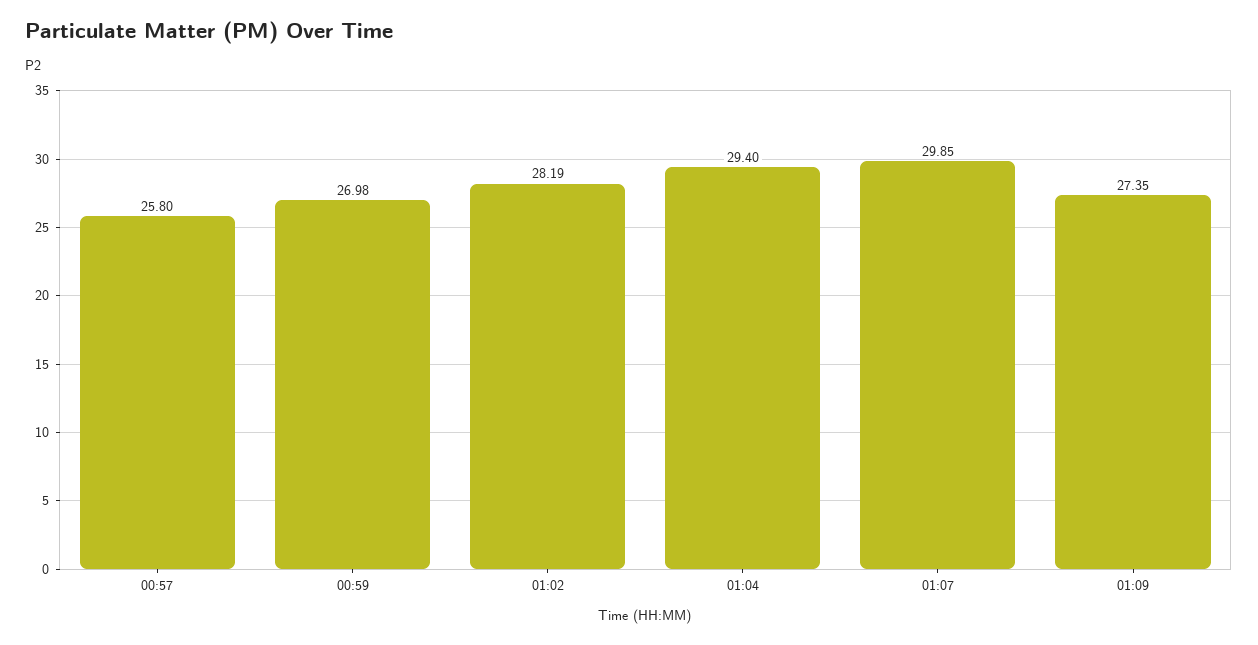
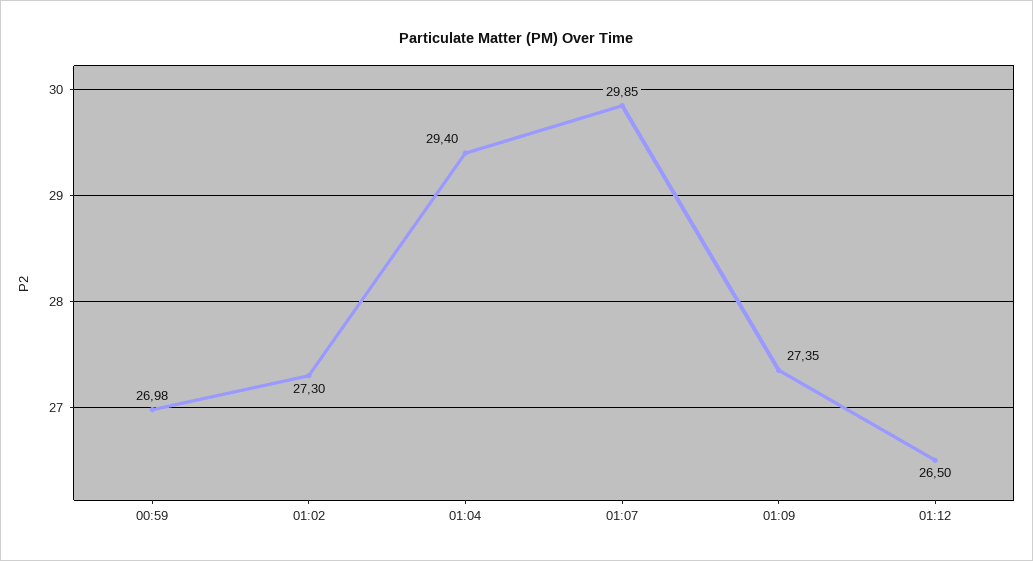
00:57: 25.8 -> none
01:02: 28.19 -> 27.3
01:12: none -> 26.5

